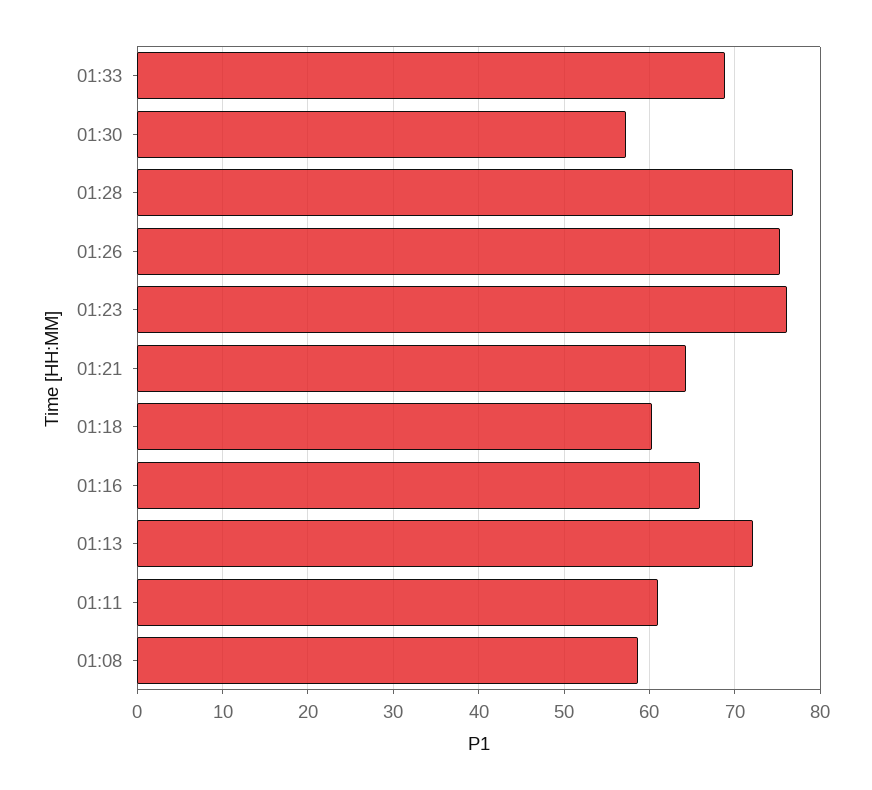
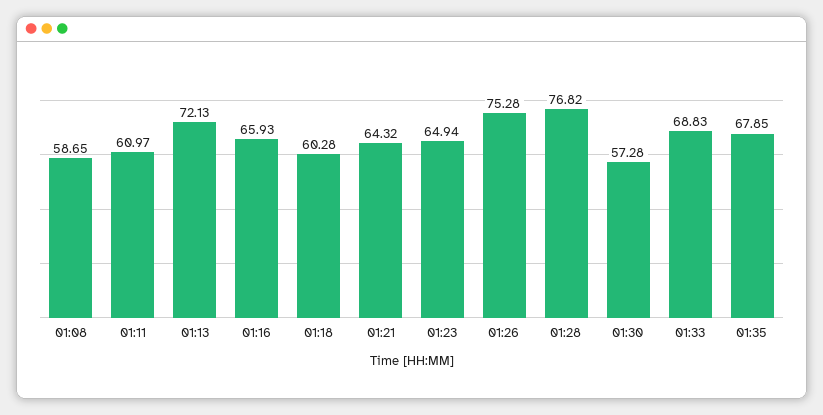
01:23: 76 -> 64.94
01:35: none -> 67.85

